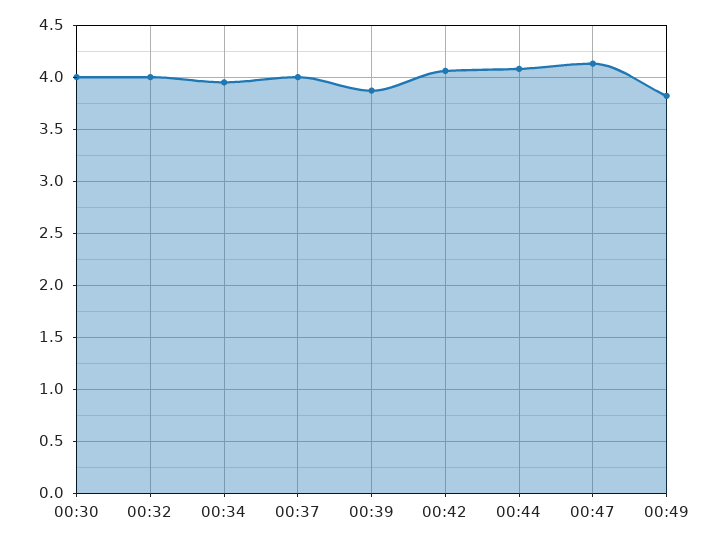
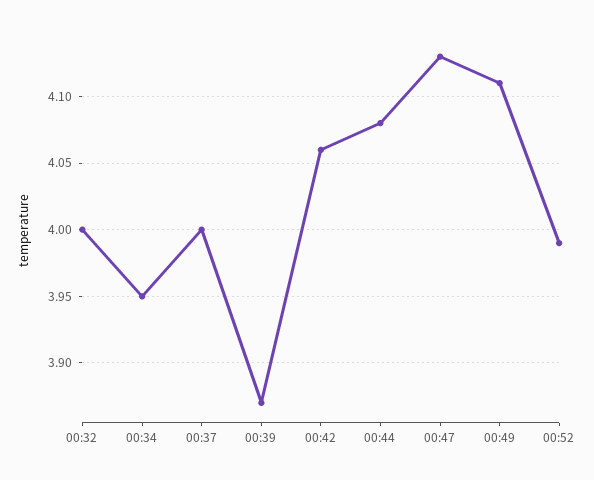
00:30: 4 -> none
00:49: 3.8 -> 4.11
00:52: none -> 3.99

